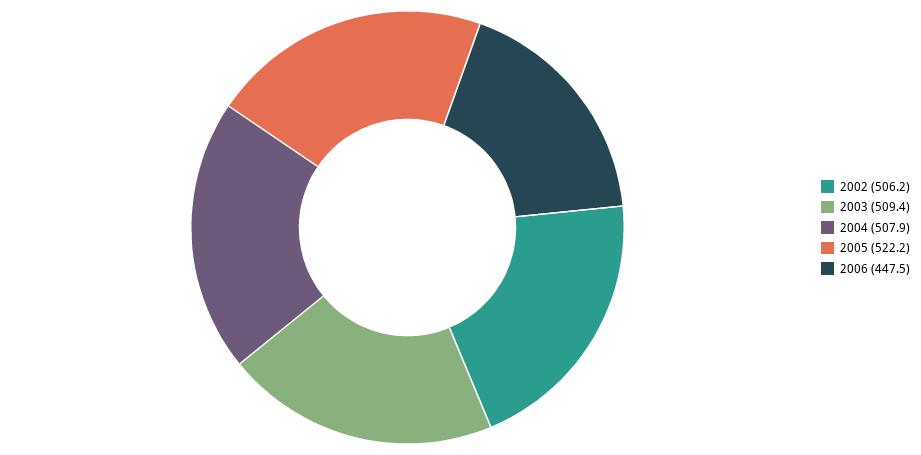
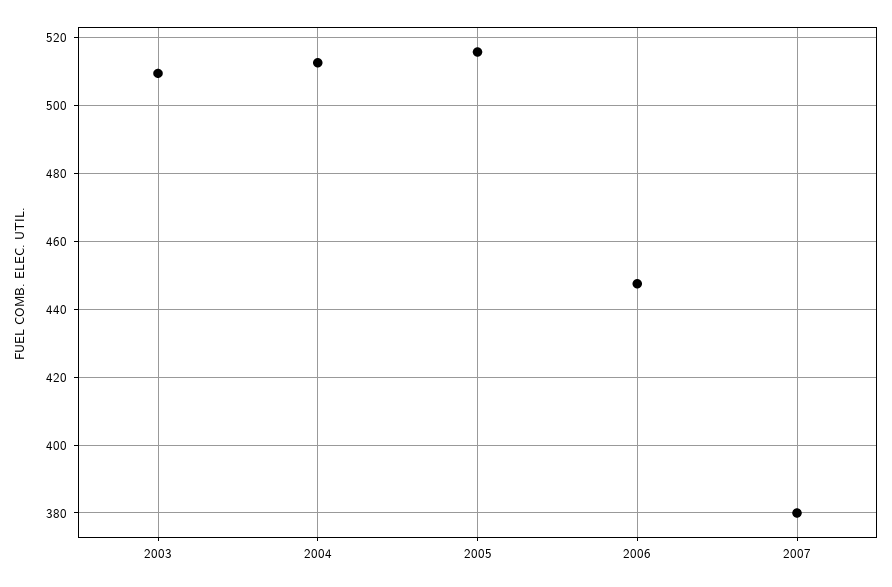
2002: 506.2 -> none
2004: 507.9 -> 512
2005: 522.2 -> 516
2007: none -> 380

